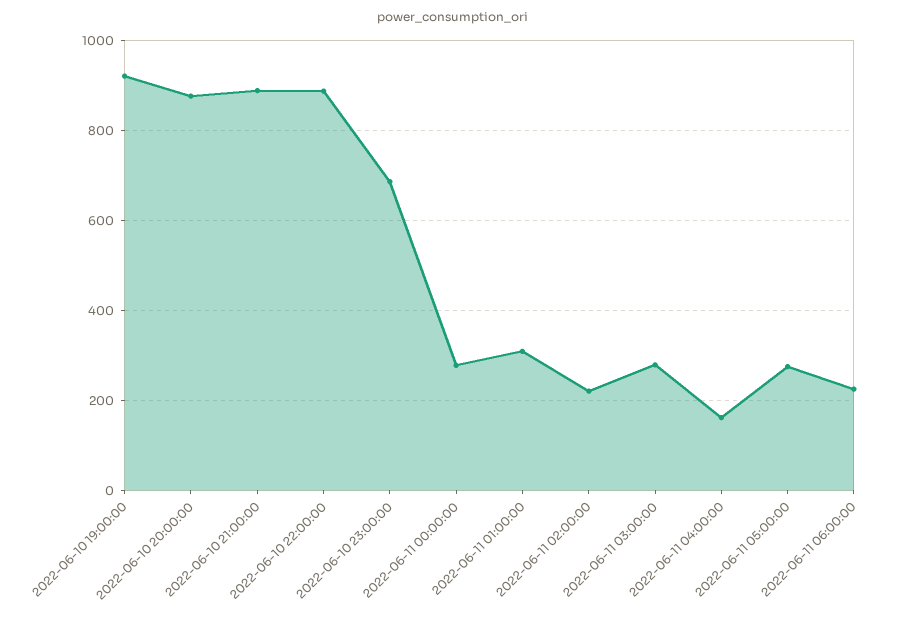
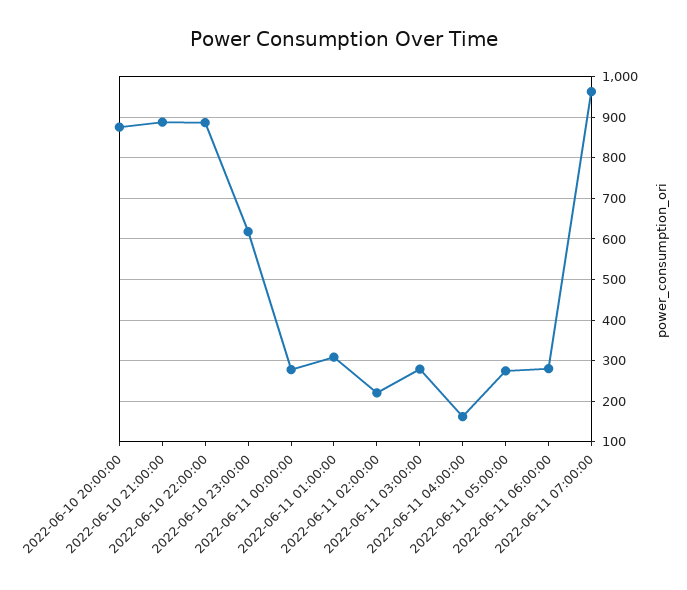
2022-06-10 19:00:00: 920 -> none
2022-06-10 23:00:00: 680 -> 620
2022-06-11 06:00:00: 220 -> 280
2022-06-11 07:00:00: none -> 960

